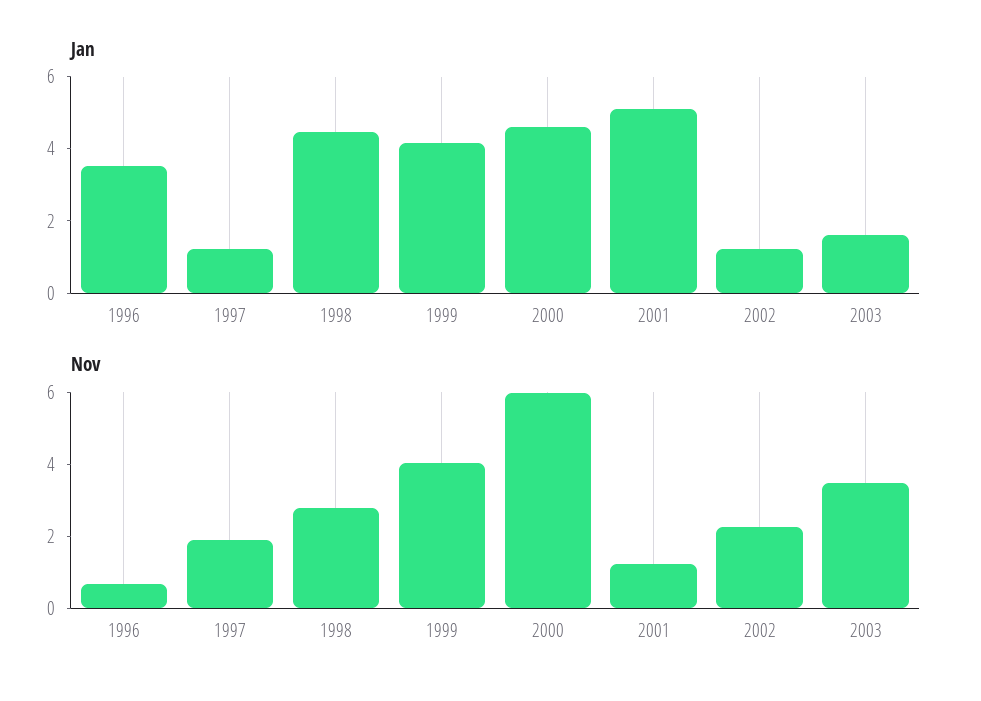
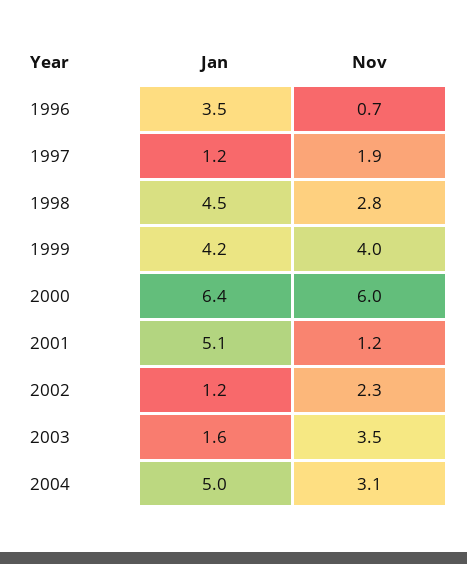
Jan, 2000: 4.5 -> 6.4
Jan, 2004: none -> 5
Nov, 2004: none -> 3.1

